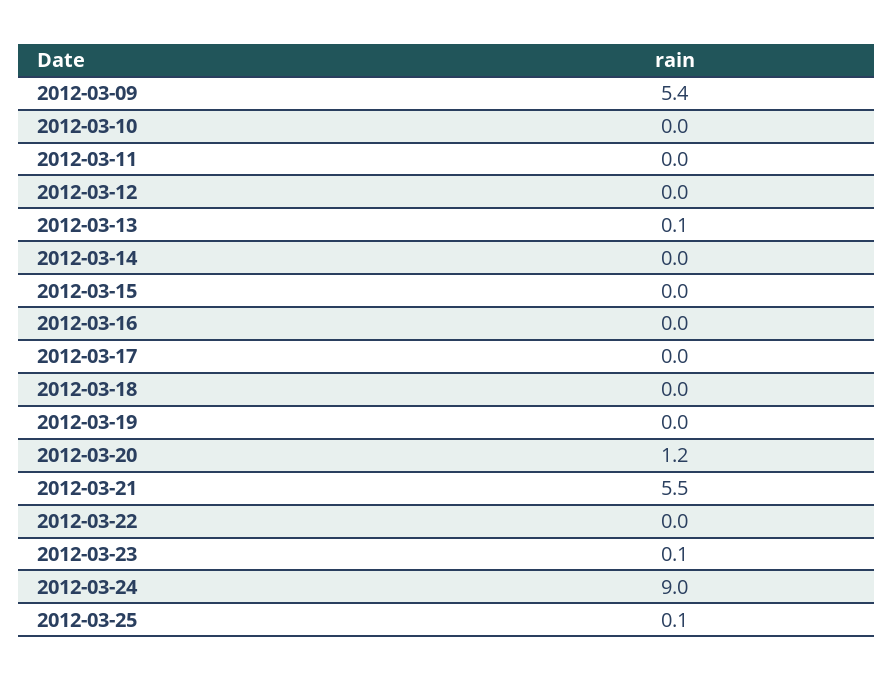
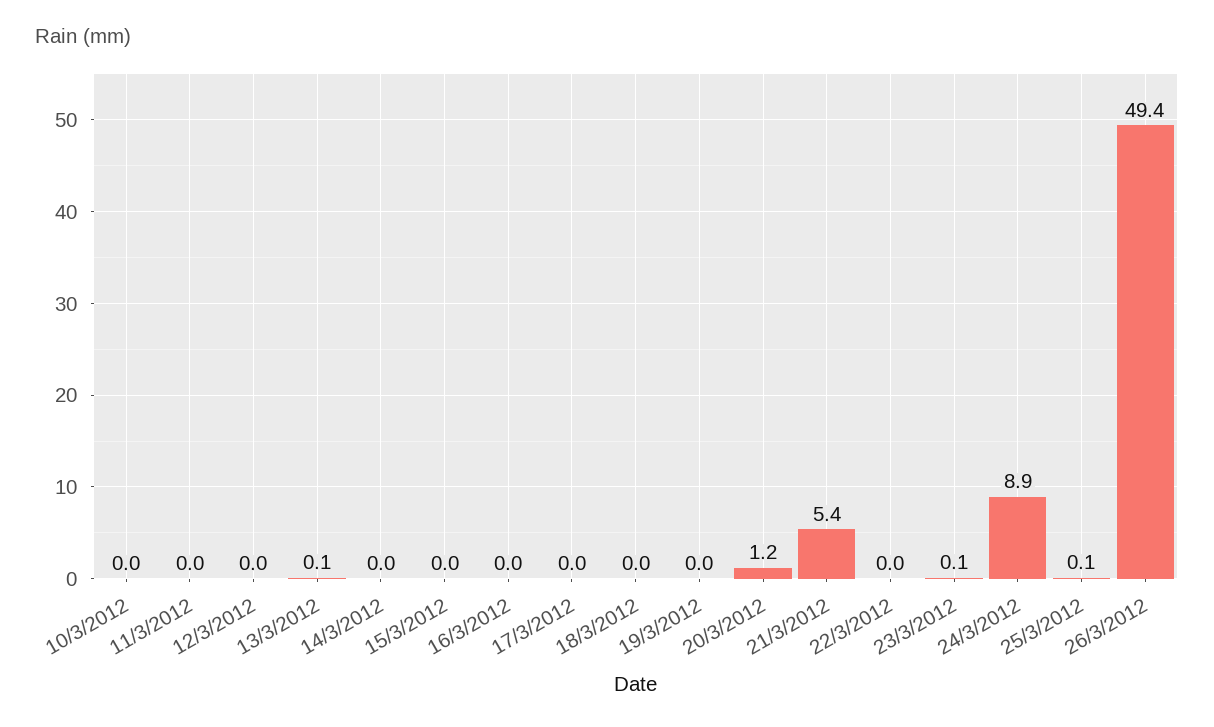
2012-03-09: 5.4 -> none
2012-03-21: 5.5 -> 5.4
2012-03-24: 9 -> 8.9
26/3/2012: none -> 49.4

